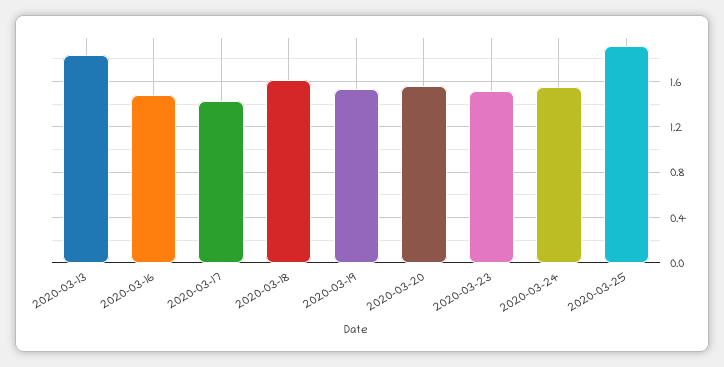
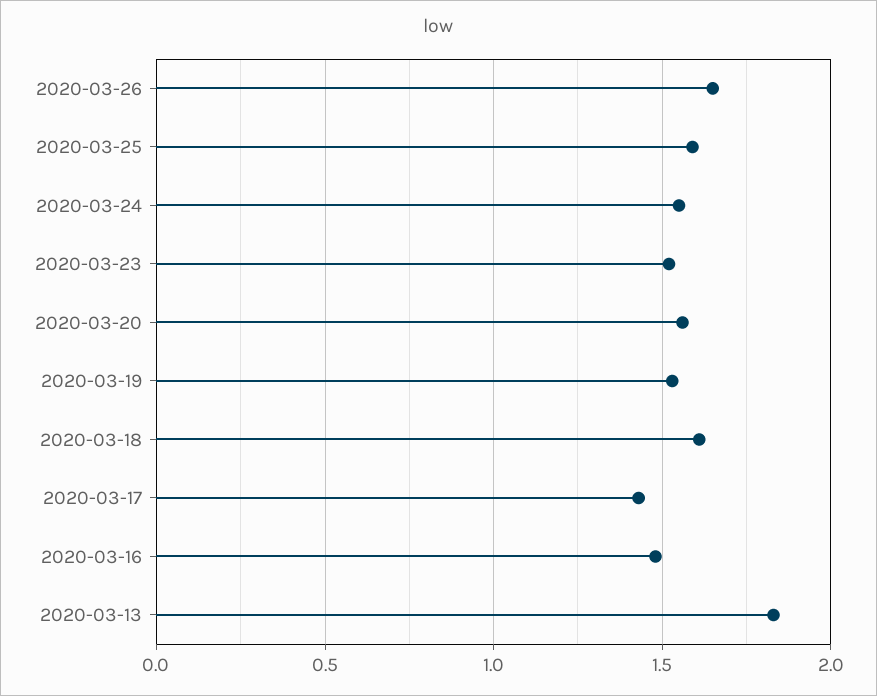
2020-03-25: 1.9 -> 1.6
2020-03-26: none -> 1.65

